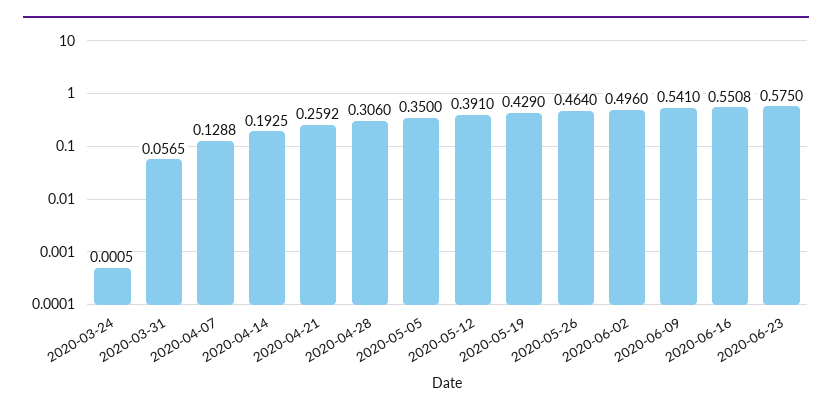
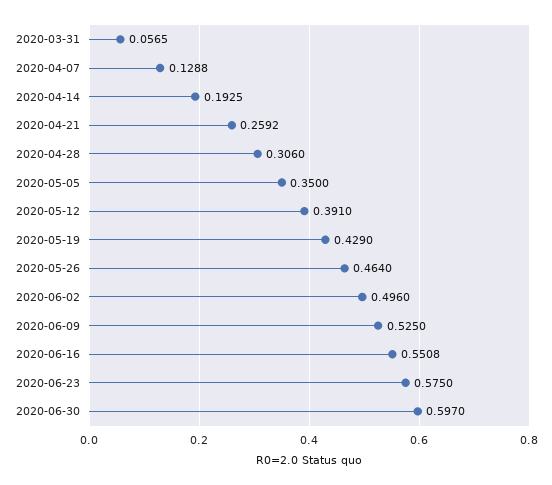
2020-03-24: 0.0005 -> none
2020-06-09: 0.541 -> 0.525
2020-06-30: none -> 0.597

